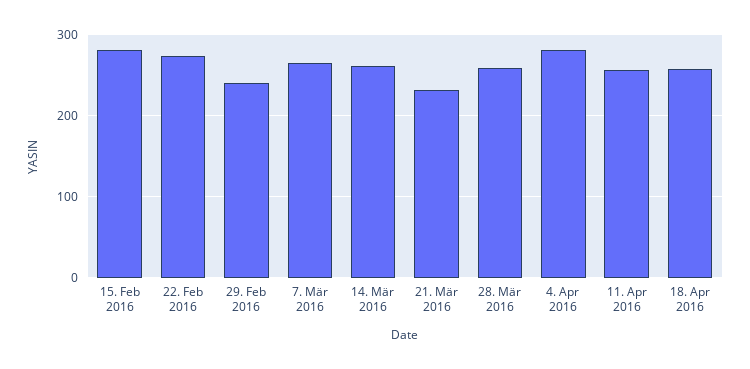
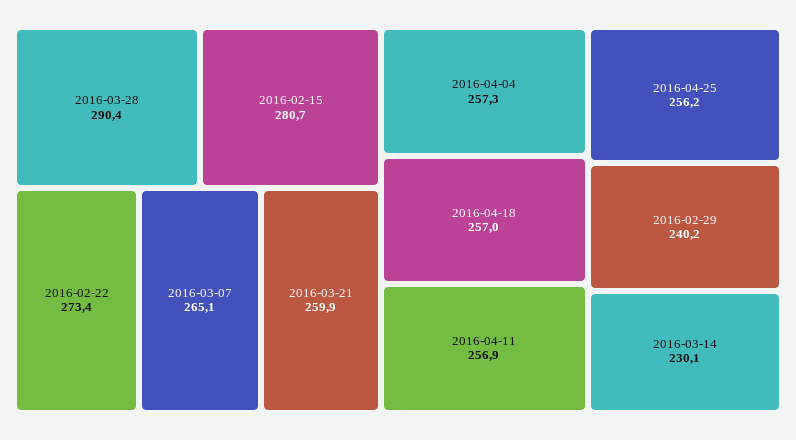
14. Mär 2016: 260 -> 230.1
21. Mär 2016: 230 -> 259.9
28. Mär 2016: 260 -> 290.4
4. Apr 2016: 280 -> 257.3
2016-04-25: none -> 256.2

